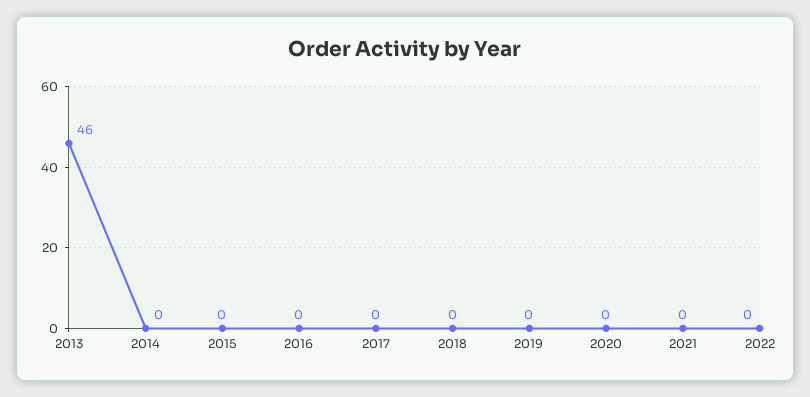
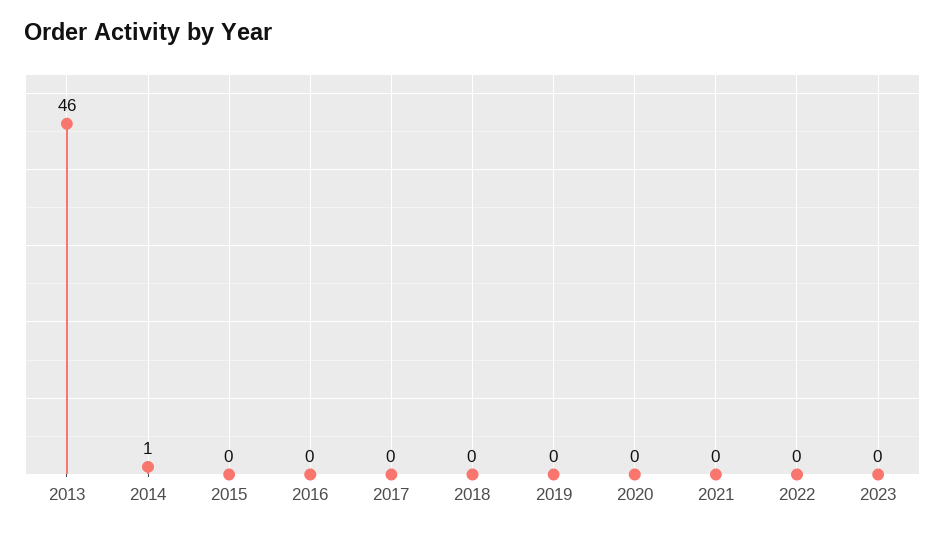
2014: 0 -> 1
2023: none -> 0

